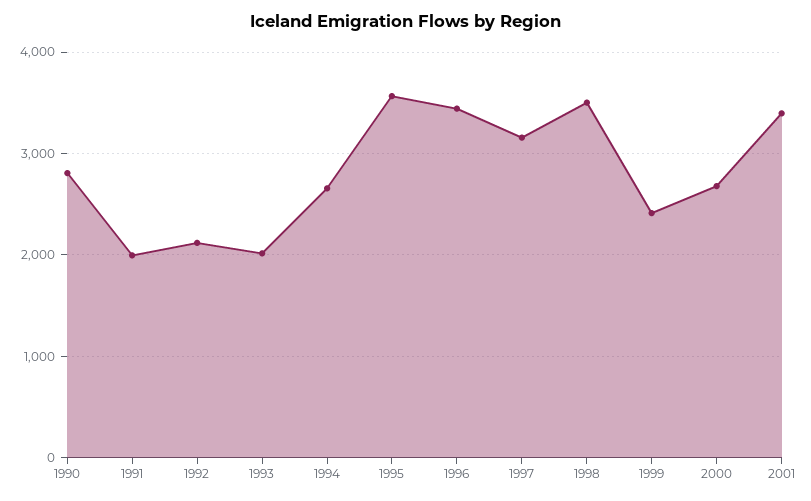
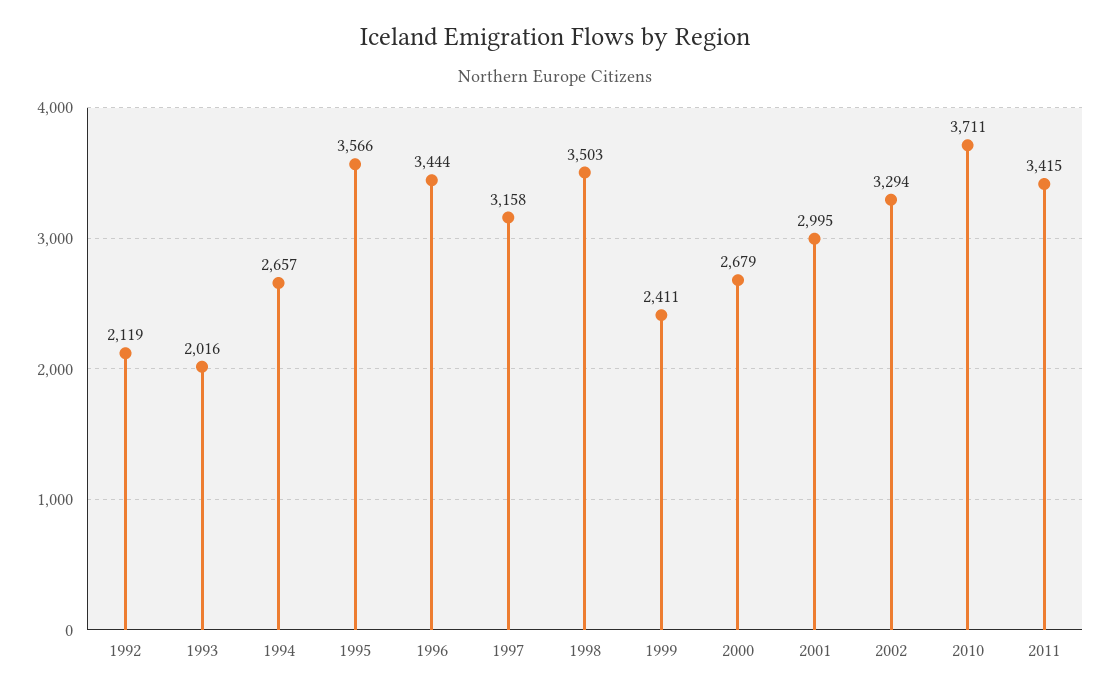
1990: 2800 -> none
1991: 2000 -> none
2001: 3400 -> 2995
2002: none -> 3294
2010: none -> 3711
2011: none -> 3415

